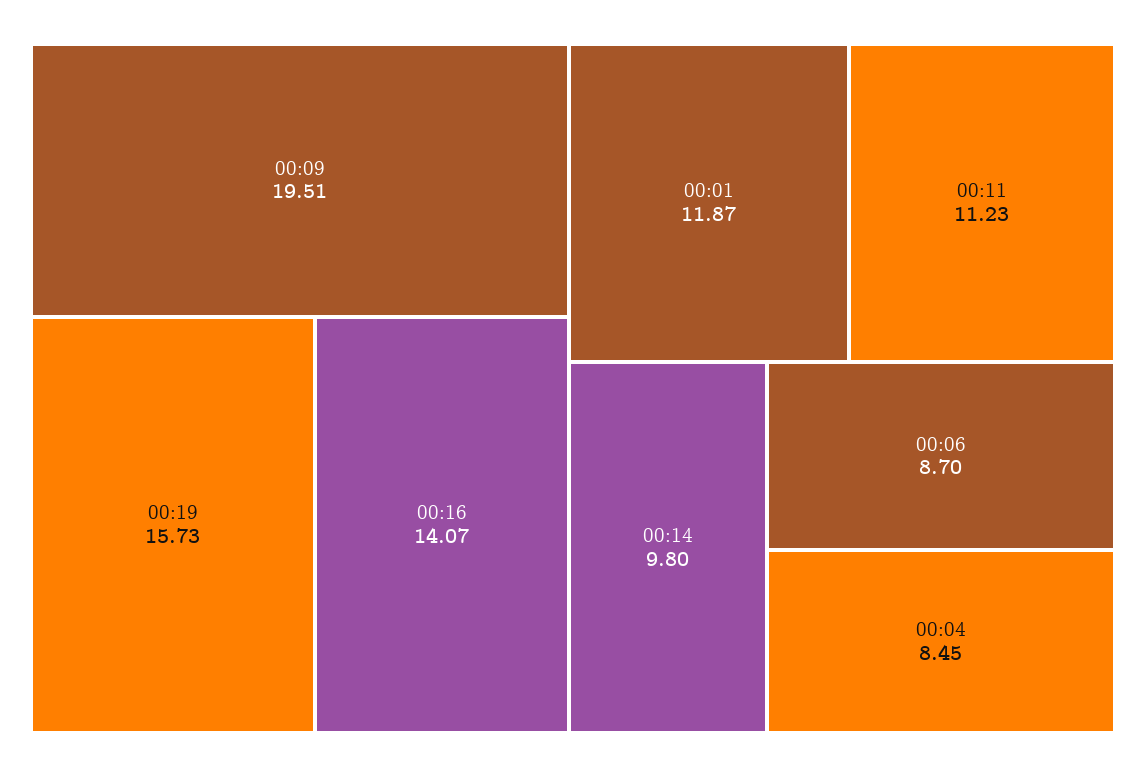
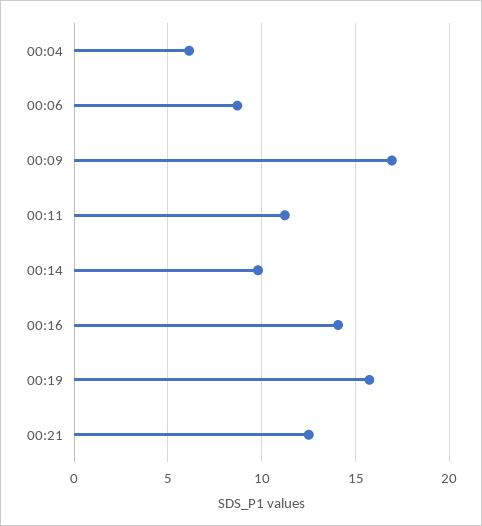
00:09: 19.51 -> 17
00:01: 11.87 -> none
00:04: 8.45 -> 6
00:21: none -> 12.5

